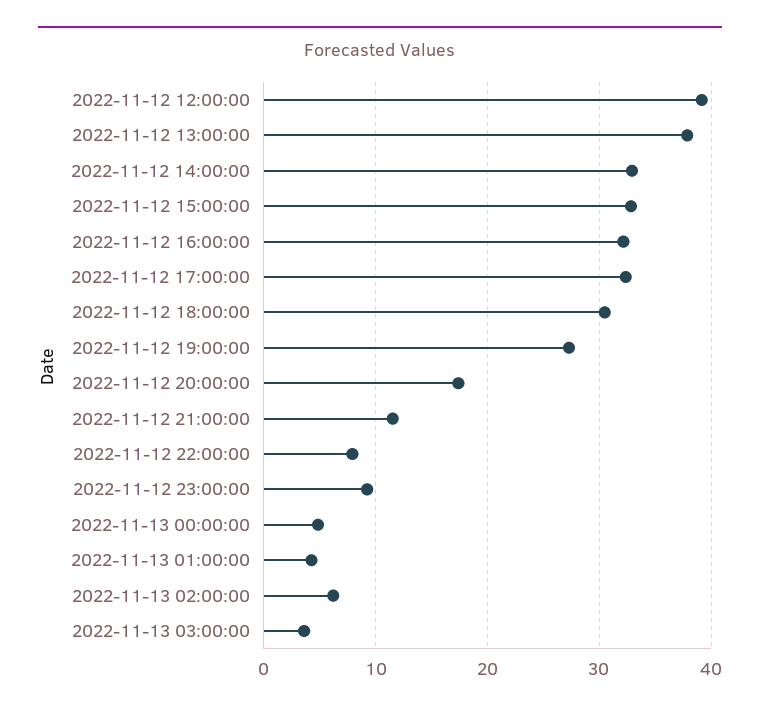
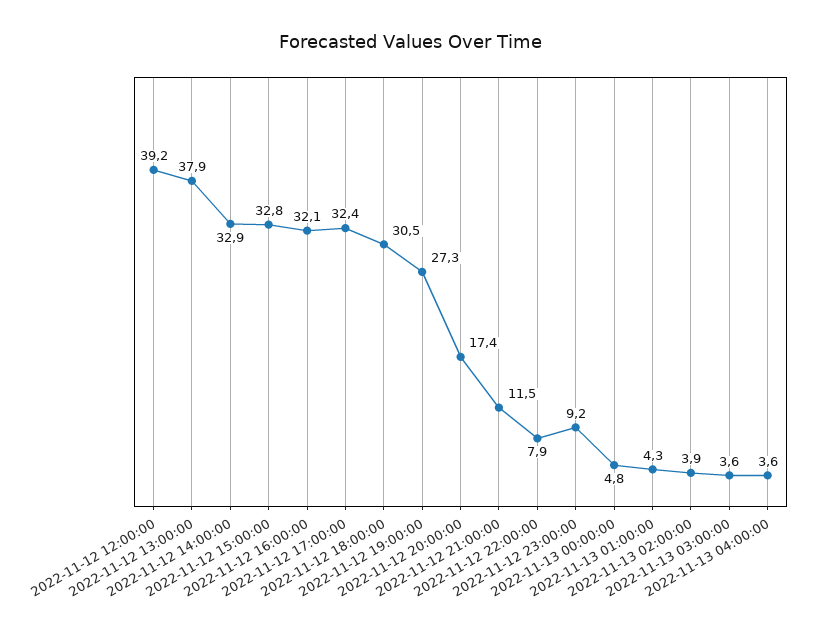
2022-11-13 02:00:00: 6 -> 3.9
2022-11-13 04:00:00: none -> 3.6

